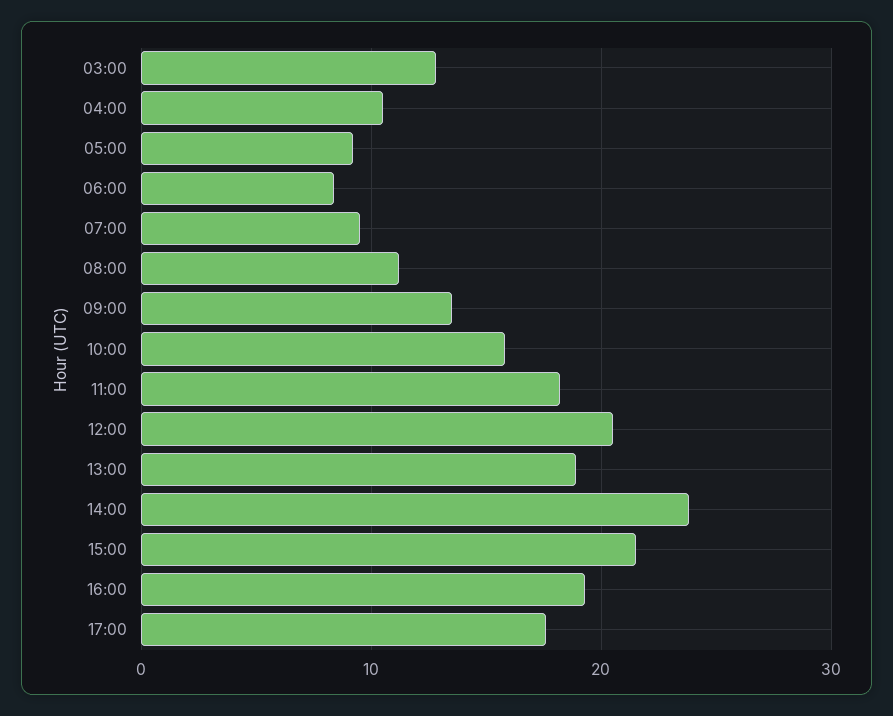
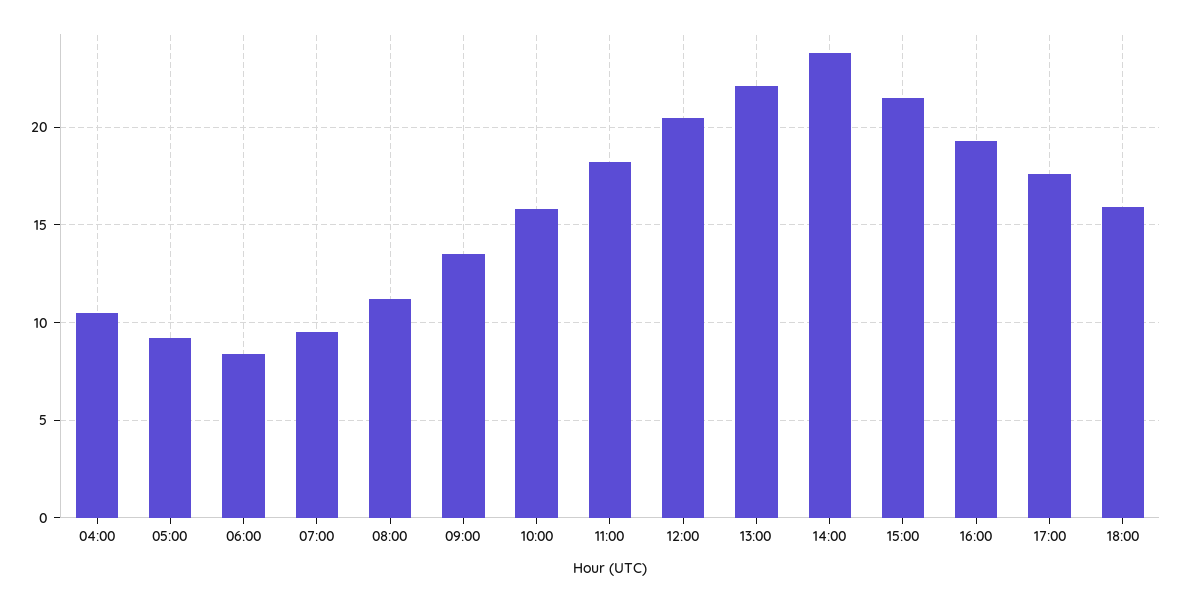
03:00: 13 -> none
13:00: 19 -> 22
18:00: none -> 16

